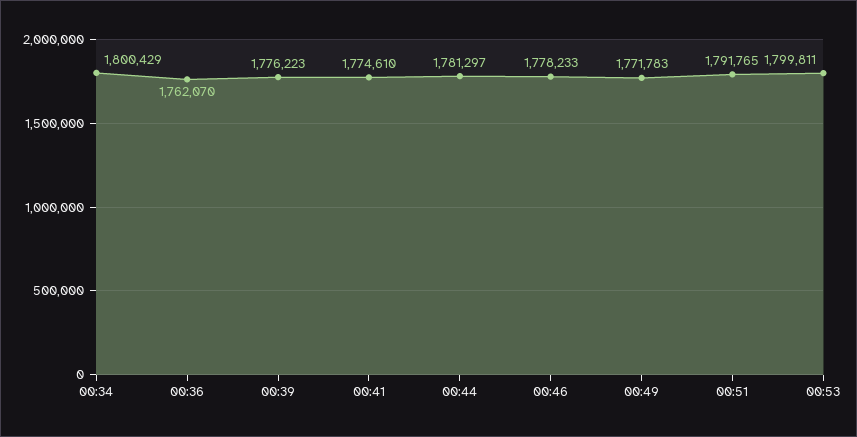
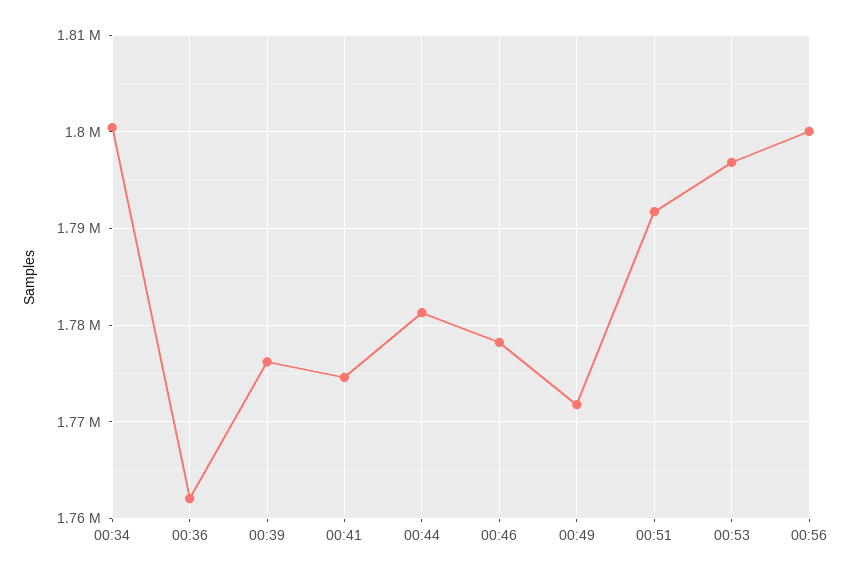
00:53: 1799811 -> 1797000
00:56: none -> 1800000

